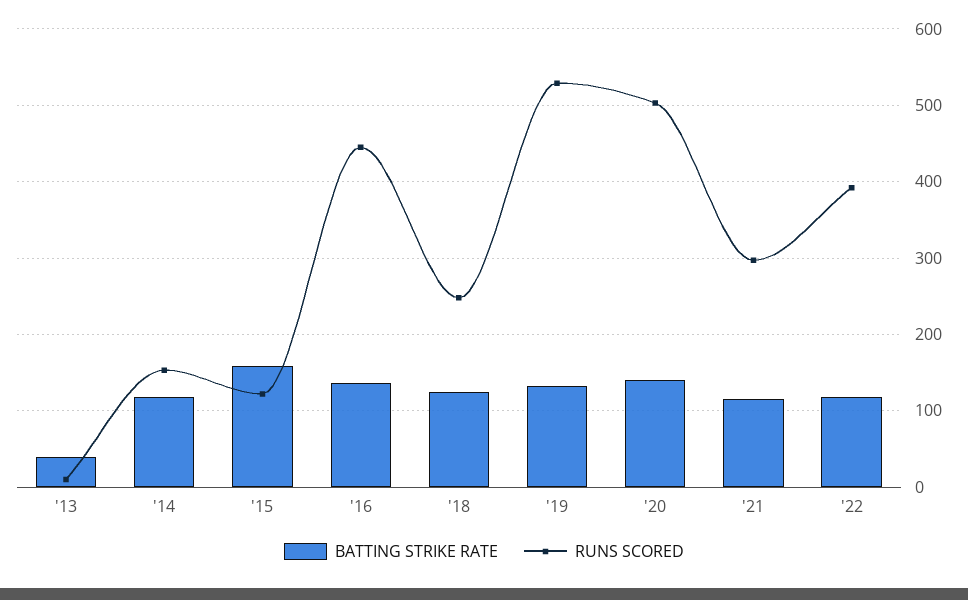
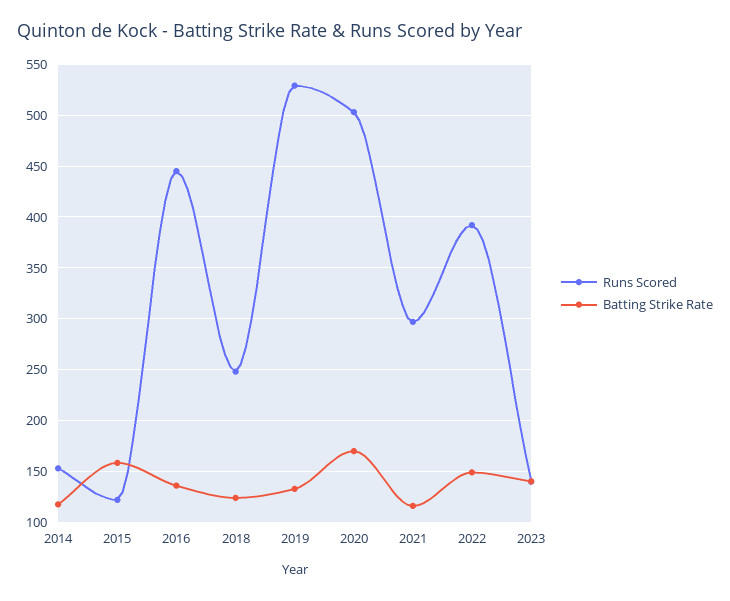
BATTING STRIKE RATE, '13: 40 -> none
RUNS SCORED, '13: 10 -> none
BATTING STRIKE RATE, '20: 140 -> 170
BATTING STRIKE RATE, '22: 120 -> 150
RUNS SCORED, 2023: none -> 140
BATTING STRIKE RATE, 2023: none -> 140

